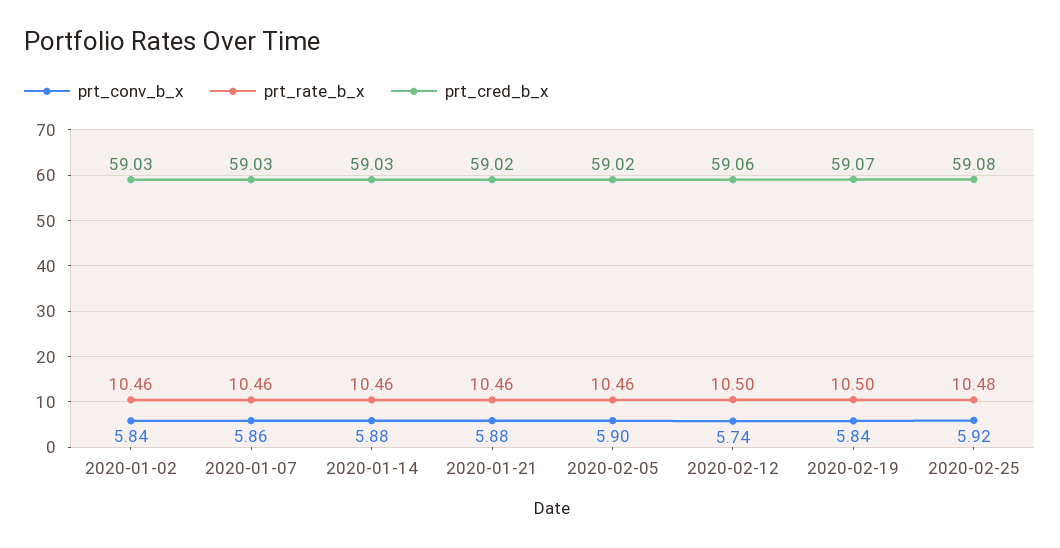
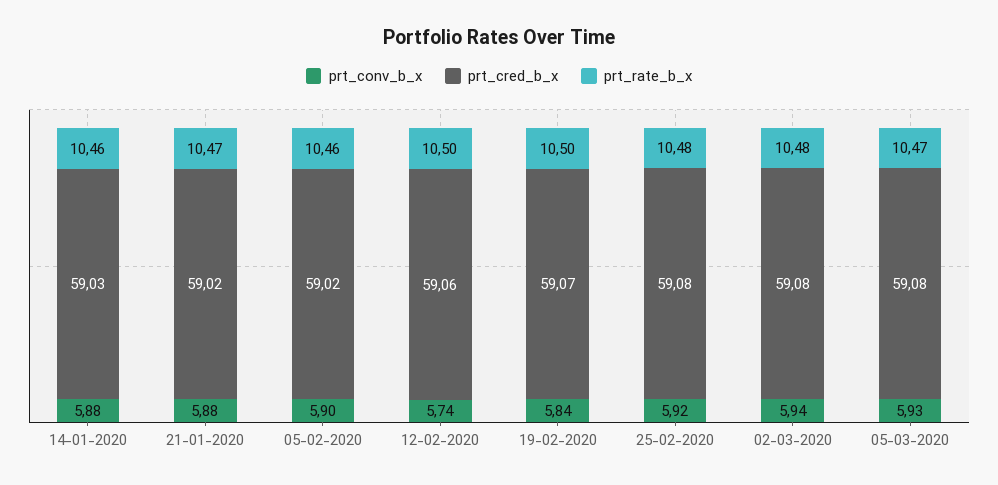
prt_conv_b_x, 2020-01-02: 5.84 -> none
prt_rate_b_x, 2020-01-02: 10.46 -> none
prt_cred_b_x, 2020-01-02: 59.03 -> none
prt_conv_b_x, 2020-01-07: 5.86 -> none
prt_rate_b_x, 2020-01-07: 10.46 -> none
prt_cred_b_x, 2020-01-07: 59.03 -> none
prt_rate_b_x, 2020-01-21: 10.46 -> 10.47
prt_conv_b_x, 02-03-2020: none -> 5.94
prt_cred_b_x, 02-03-2020: none -> 59.08
prt_rate_b_x, 02-03-2020: none -> 10.48
prt_conv_b_x, 05-03-2020: none -> 5.93
prt_cred_b_x, 05-03-2020: none -> 59.08
prt_rate_b_x, 05-03-2020: none -> 10.47

